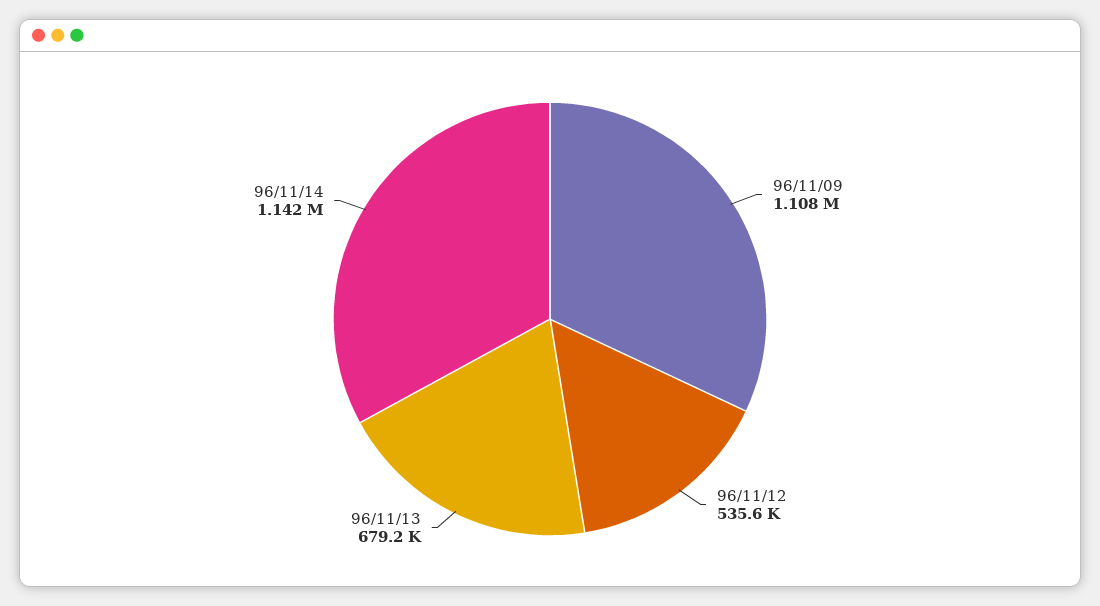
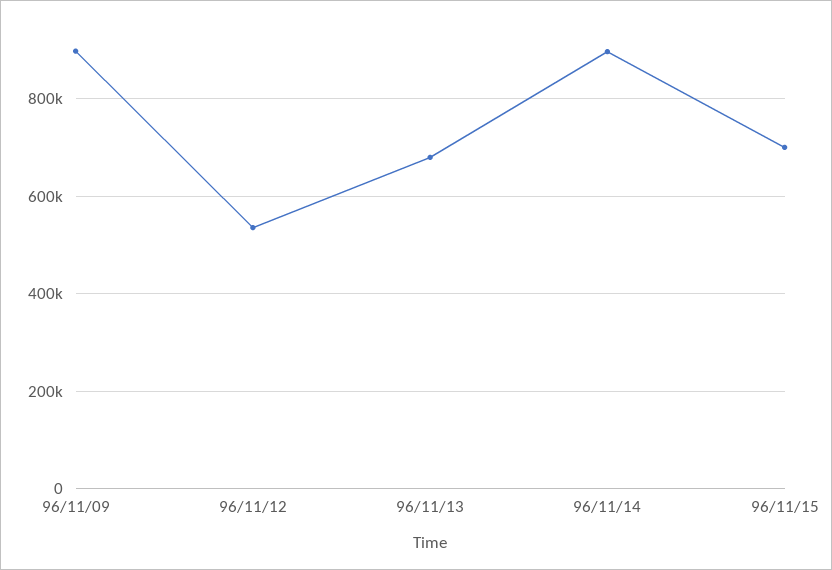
96/11/09: 1108000 -> 900000
96/11/14: 1142000 -> 900000
96/11/15: none -> 700000

